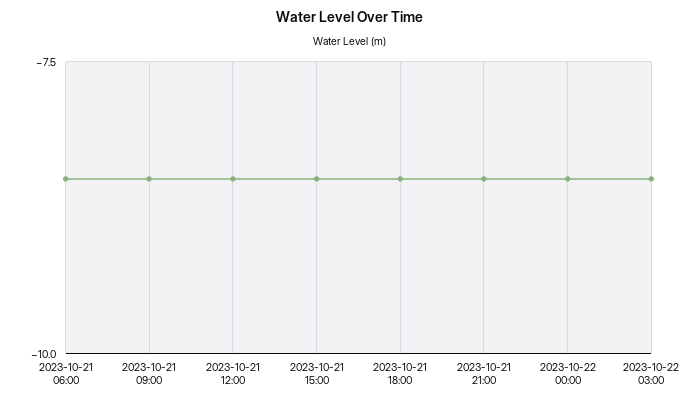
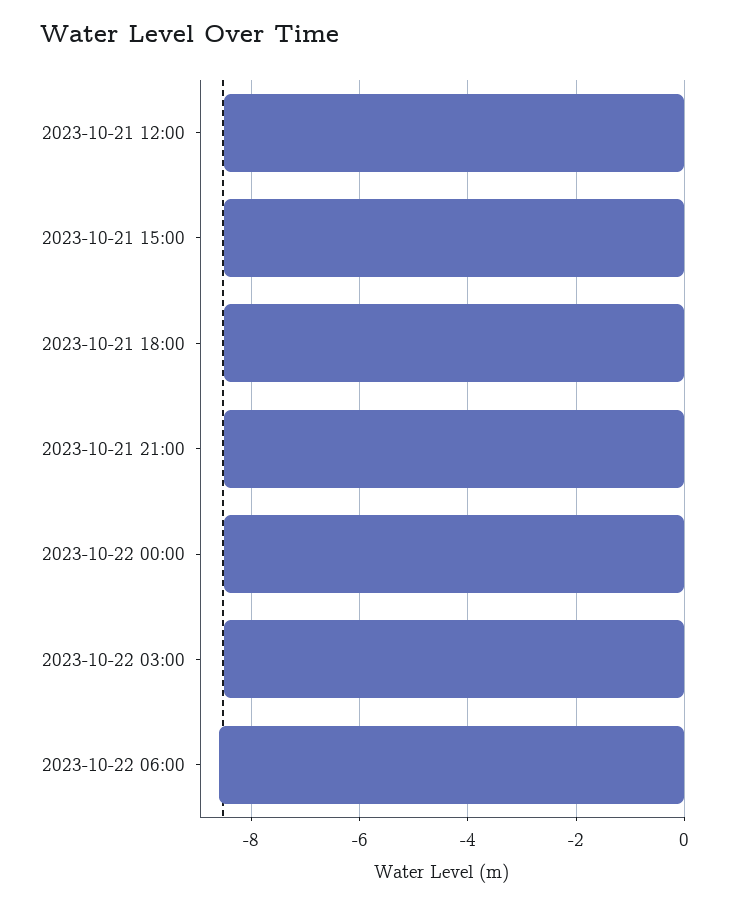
2023-10-21 06:00: -8.5 -> none
2023-10-21 09:00: -8.5 -> none
2023-10-22 06:00: none -> -8.6

